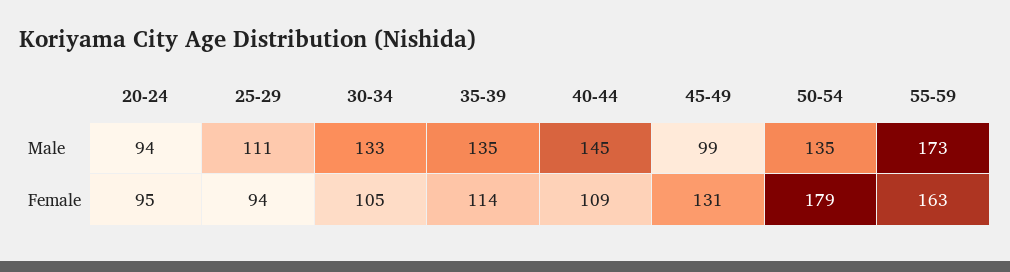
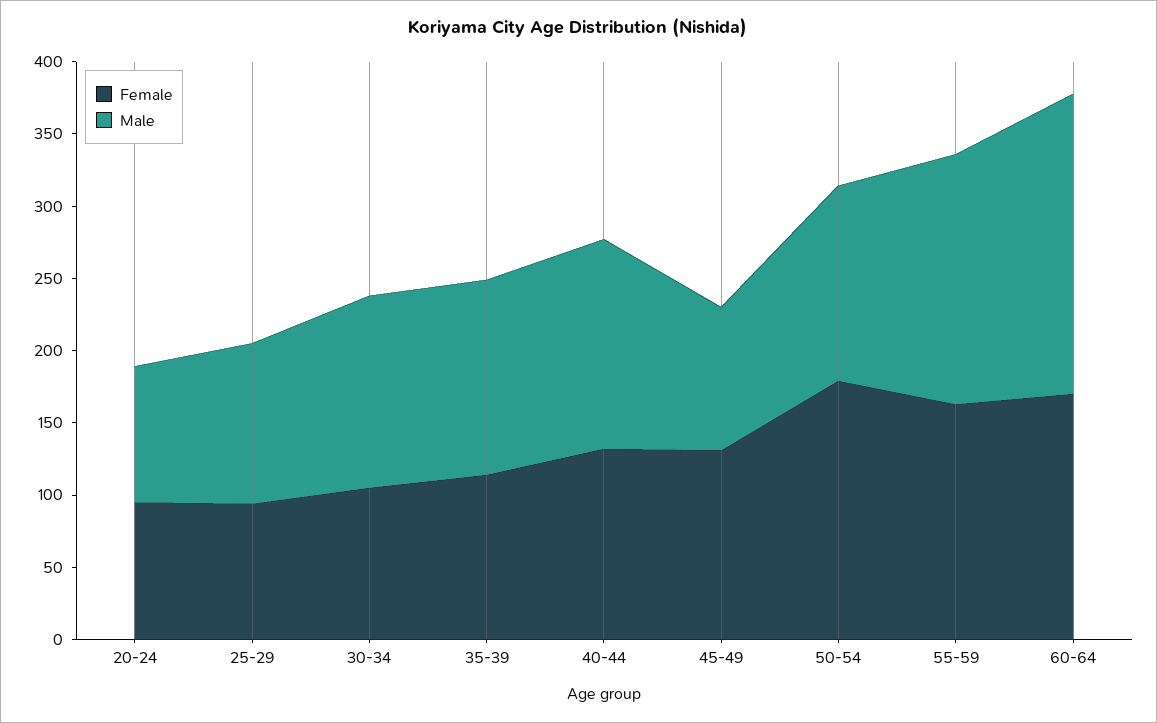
Female, 40-44: 109 -> 130
Female, 60-64: none -> 170
Male, 60-64: none -> 210

